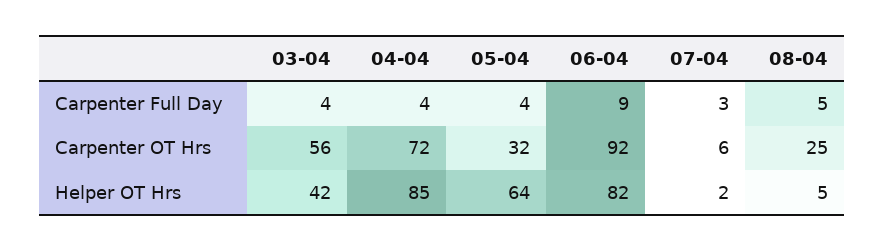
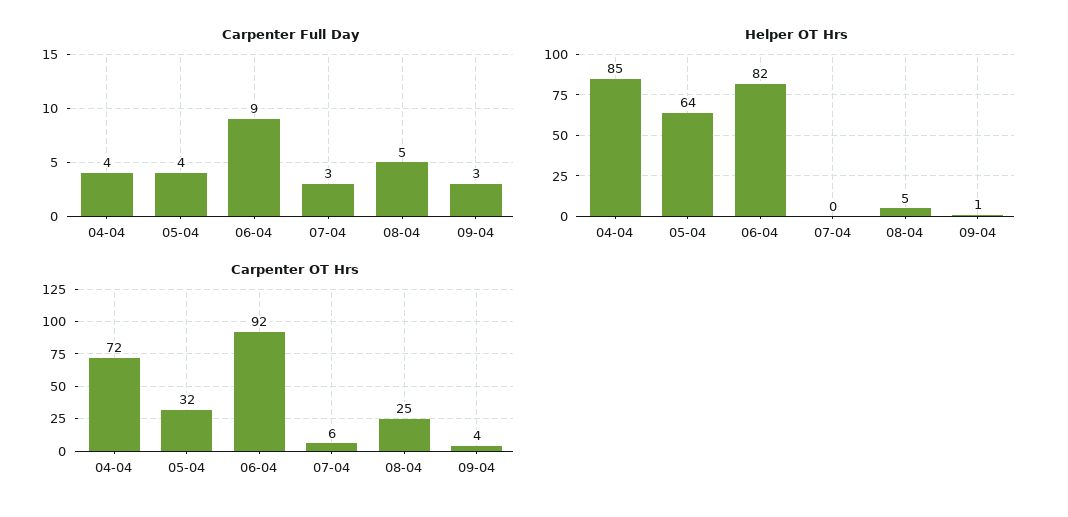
Carpenter Full Day, 03-04: 4 -> none
Carpenter OT Hrs, 03-04: 56 -> none
Helper OT Hrs, 03-04: 42 -> none
Helper OT Hrs, 07-04: 2 -> 0
Carpenter Full Day, 09-04: none -> 3
Helper OT Hrs, 09-04: none -> 1
Carpenter OT Hrs, 09-04: none -> 4

